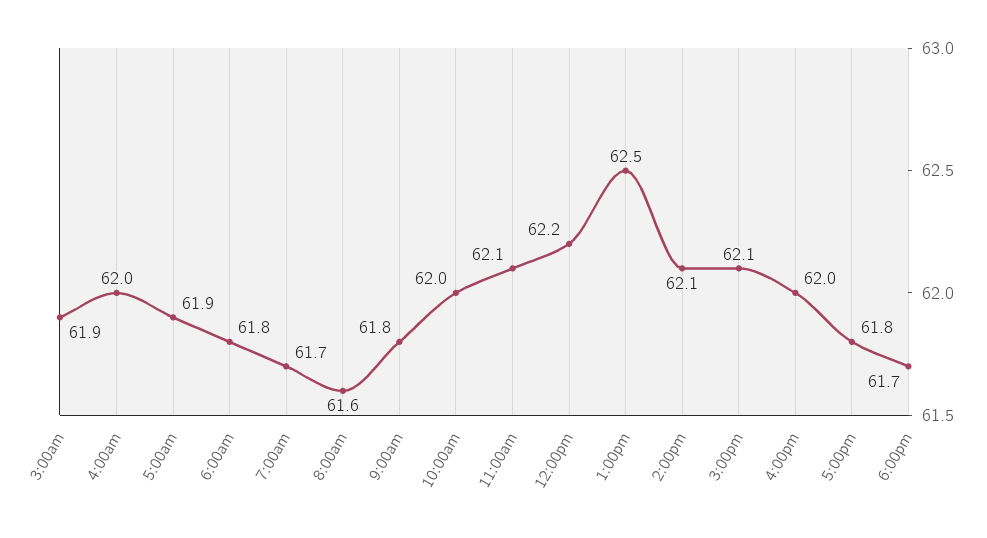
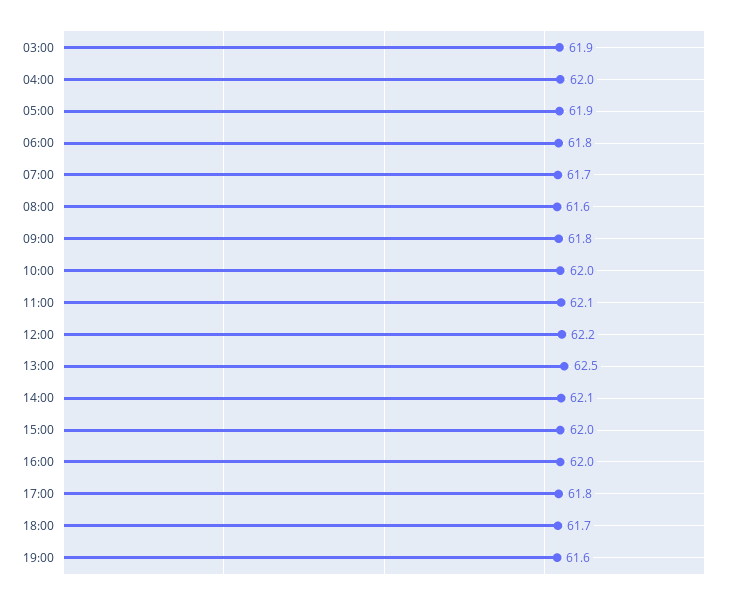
3:00pm: 62.1 -> 62
19:00: none -> 61.6

